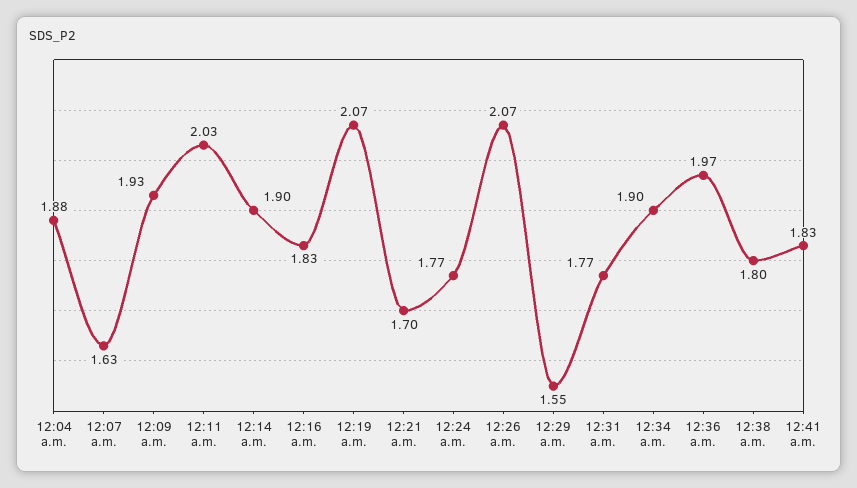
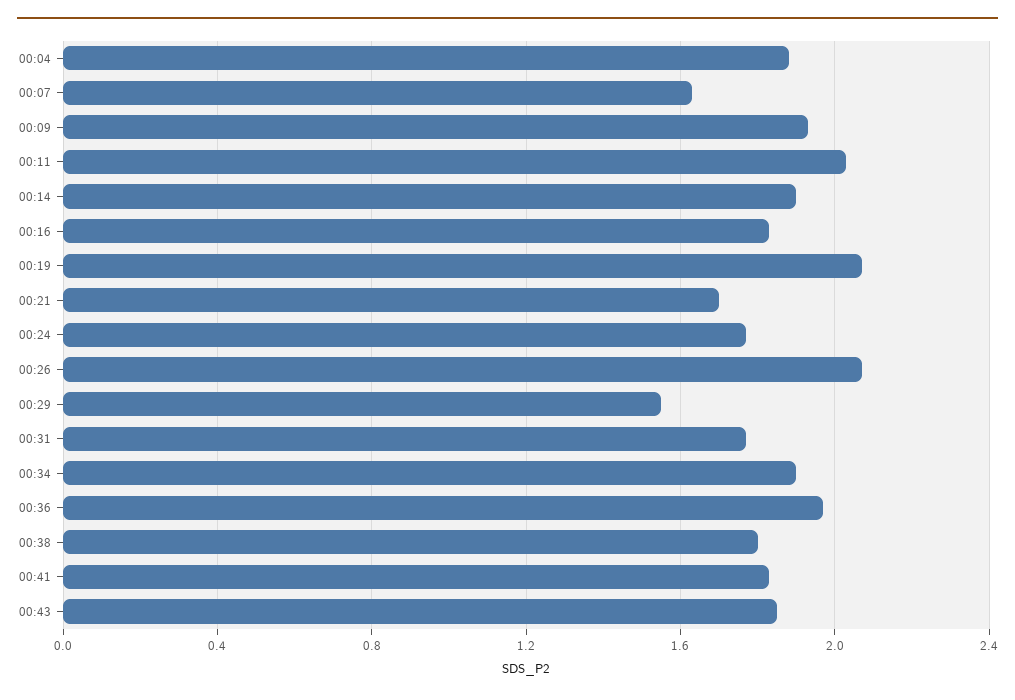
00:43: none -> 1.85

